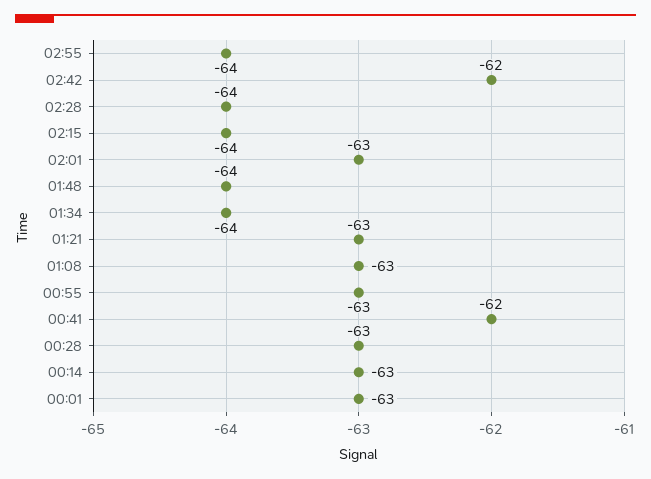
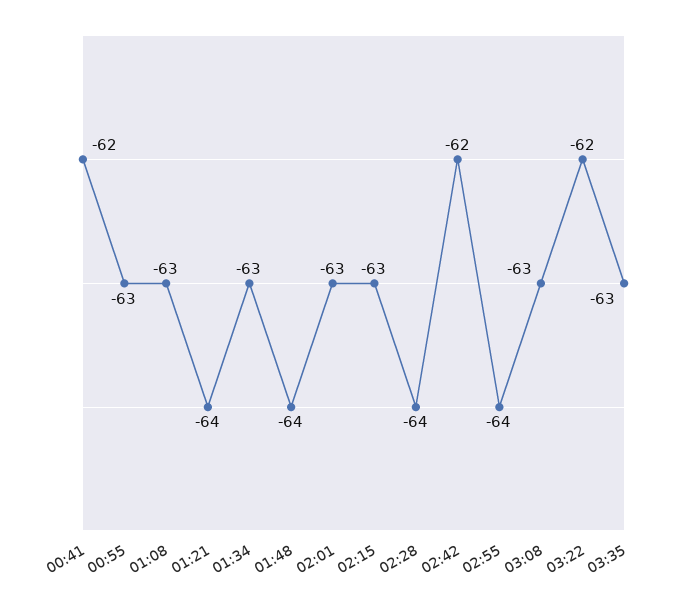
02:15: -64 -> -63
01:34: -64 -> -63
01:21: -63 -> -64
00:28: -63 -> none
00:14: -63 -> none
00:01: -63 -> none
03:08: none -> -63
03:22: none -> -62
03:35: none -> -63

